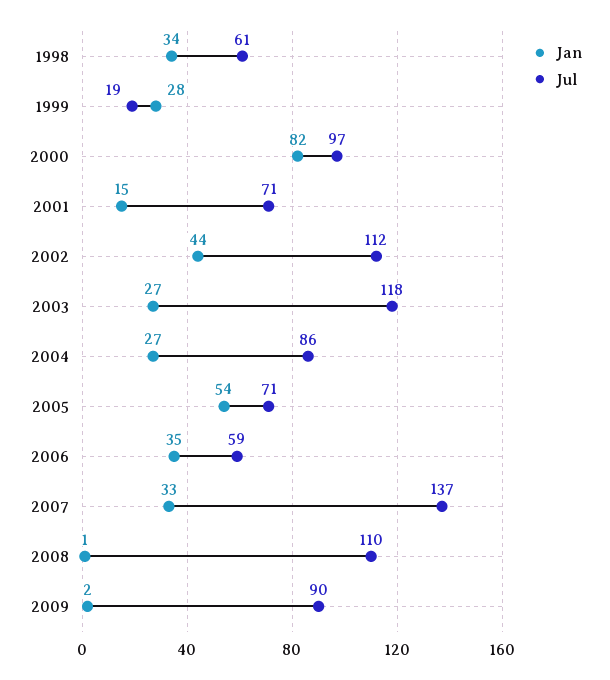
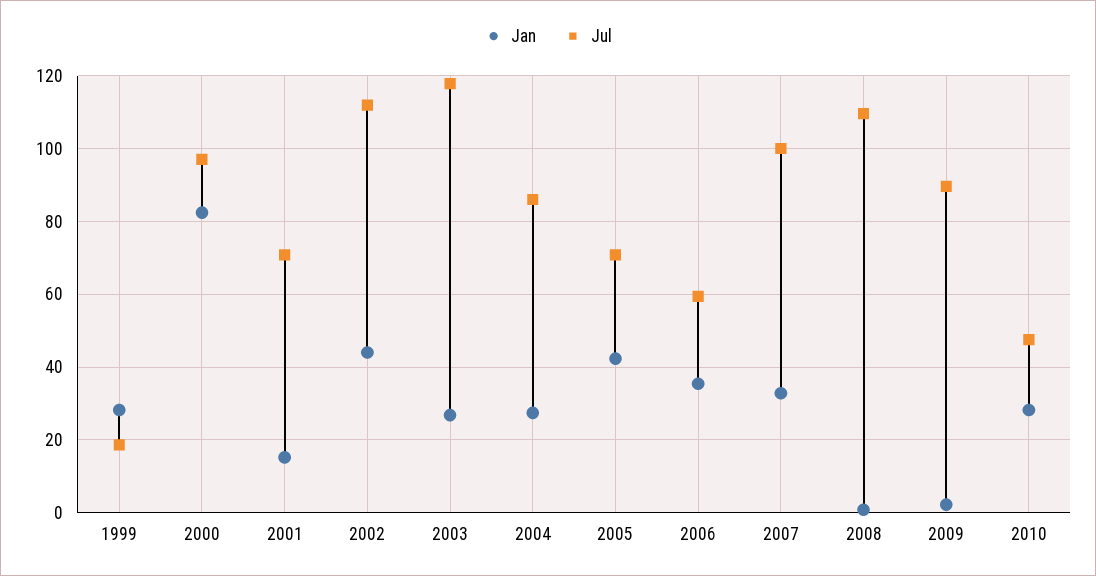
Jan, 1998: 34 -> none
Jul, 1998: 61 -> none
Jan, 2005: 54 -> 42
Jul, 2007: 137 -> 100
Jan, 2010: none -> 28
Jul, 2010: none -> 48

